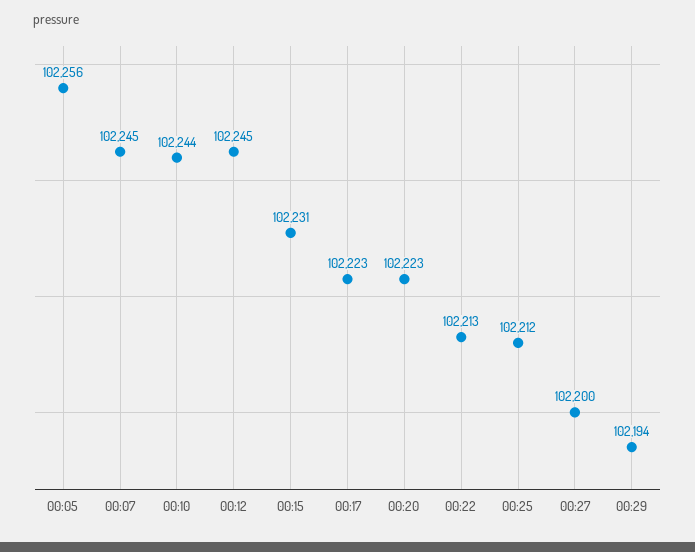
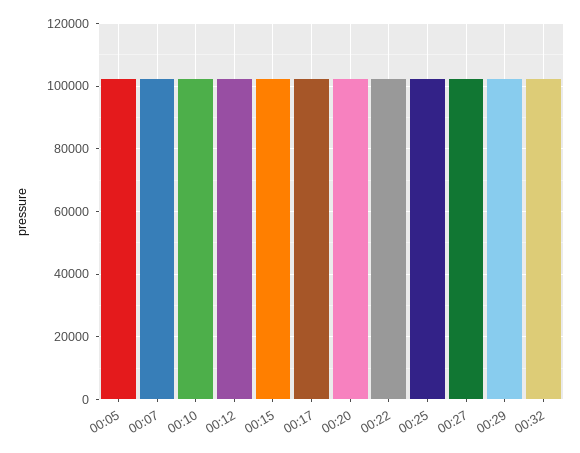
00:32: none -> 102000

